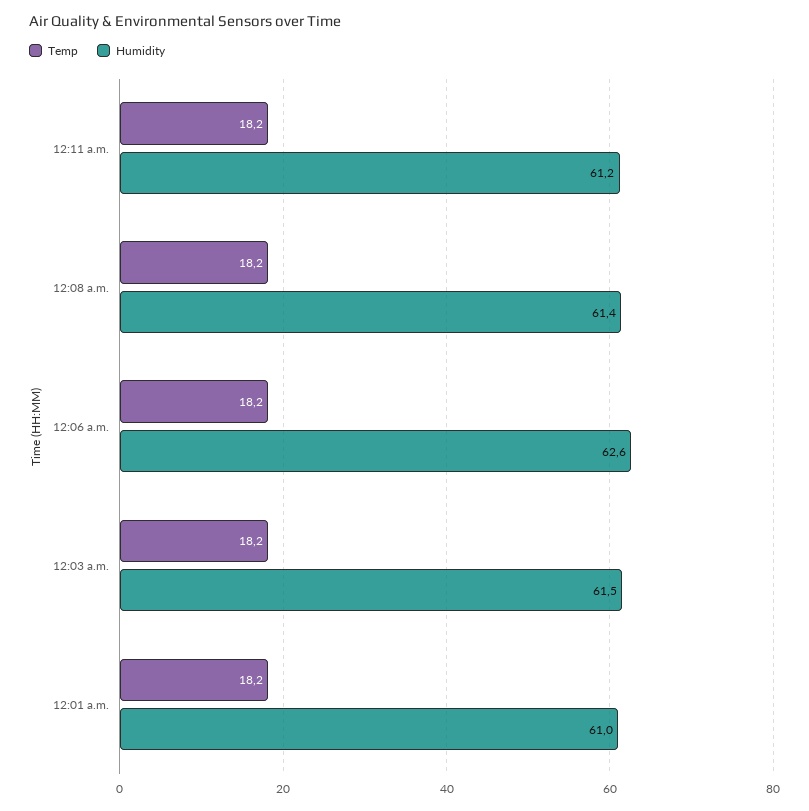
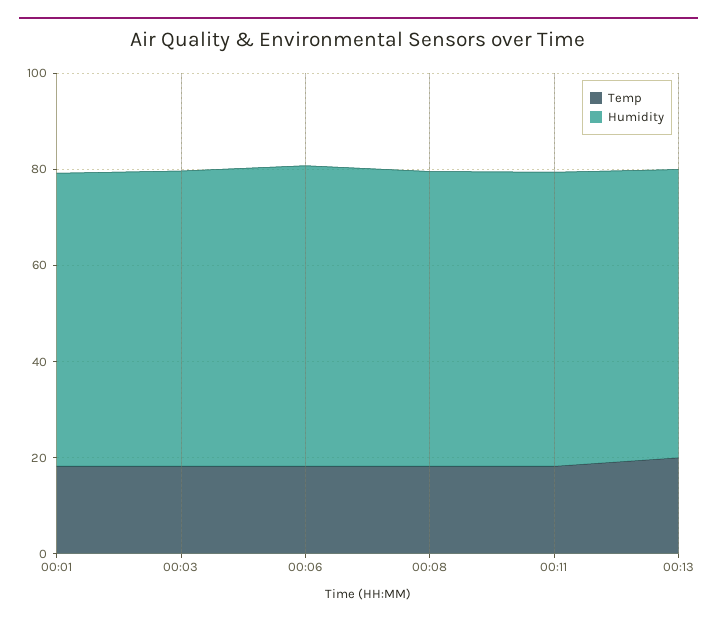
Temp, 00:13: none -> 20
Humidity, 00:13: none -> 60

